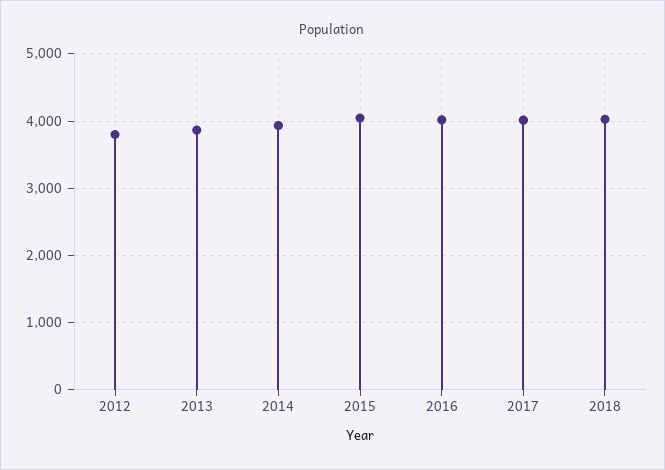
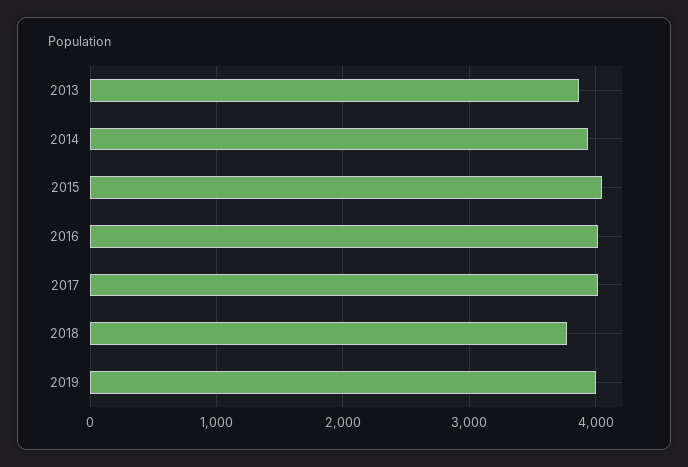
2012: 3800 -> none
2018: 4000 -> 3800
2019: none -> 4000

